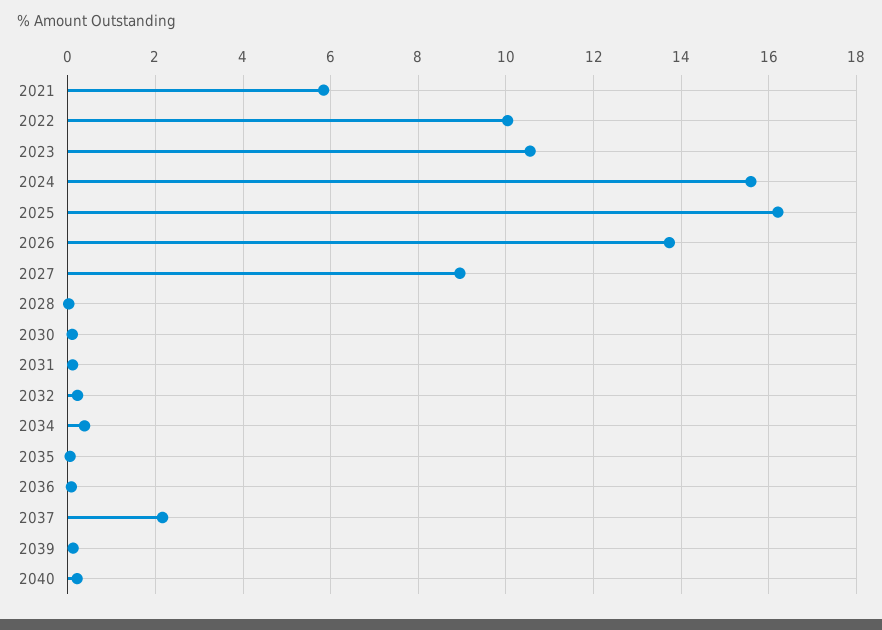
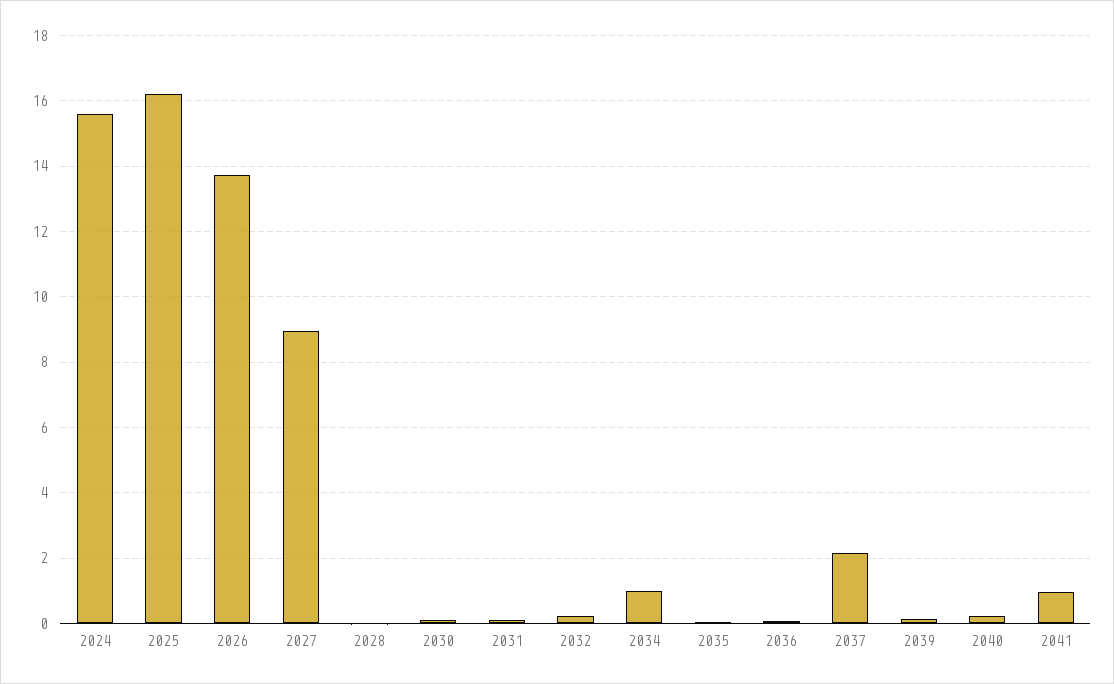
2021: 5.8 -> none
2022: 10 -> none
2023: 10.6 -> none
2034: 0.4 -> 1
2041: none -> 1

